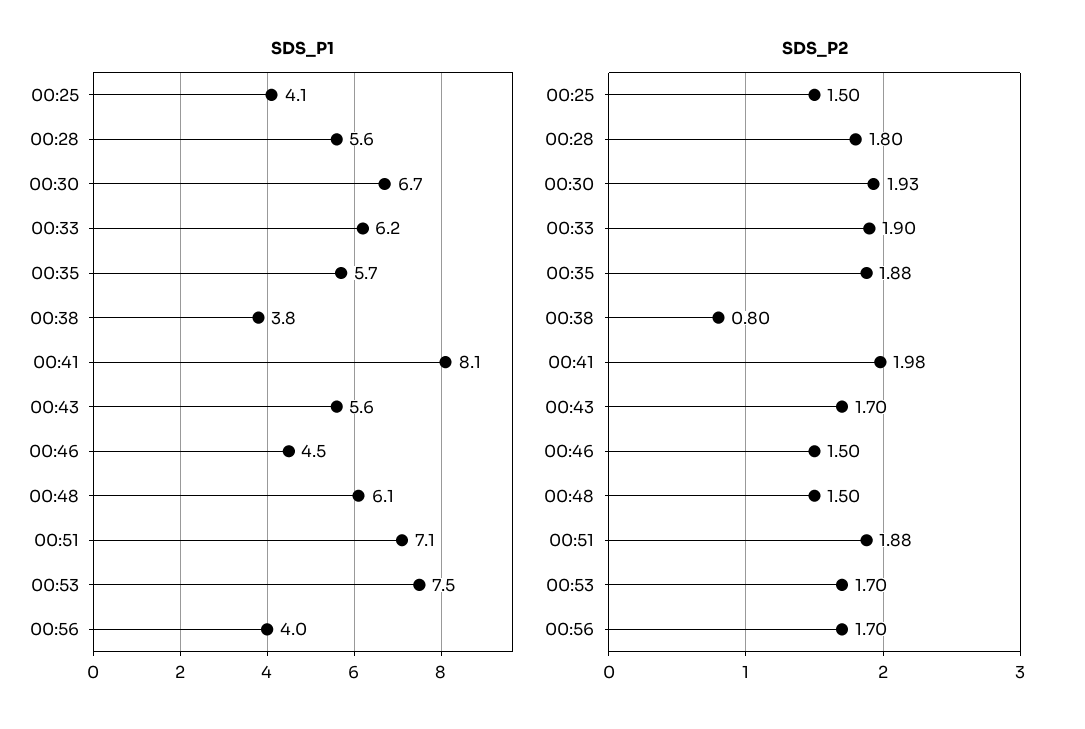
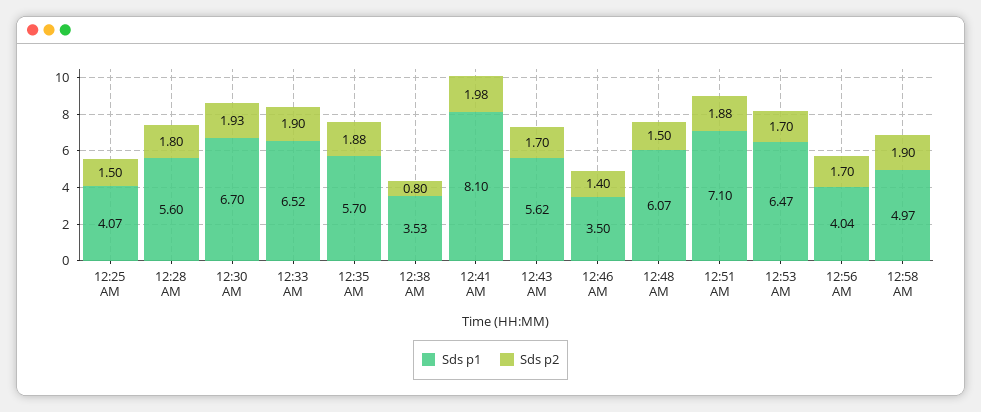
SDS_P1, 00:33: 6.2 -> 6.52
SDS_P1, 00:38: 3.8 -> 3.53
SDS_P1, 00:46: 4.5 -> 3.5
SDS_P1, 00:53: 7.5 -> 6.47
SDS_P2, 00:46: 1.5 -> 1.4
SDS_P1, 12:58 AM: none -> 4.97
SDS_P2, 12:58 AM: none -> 1.9

